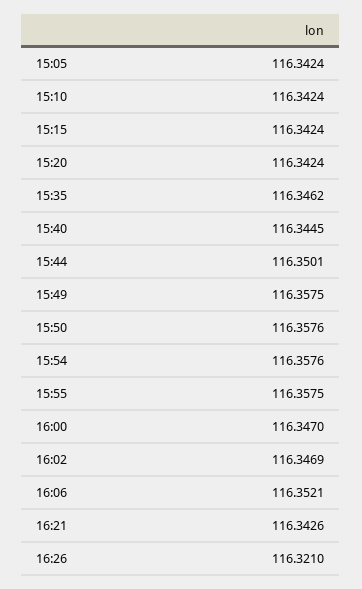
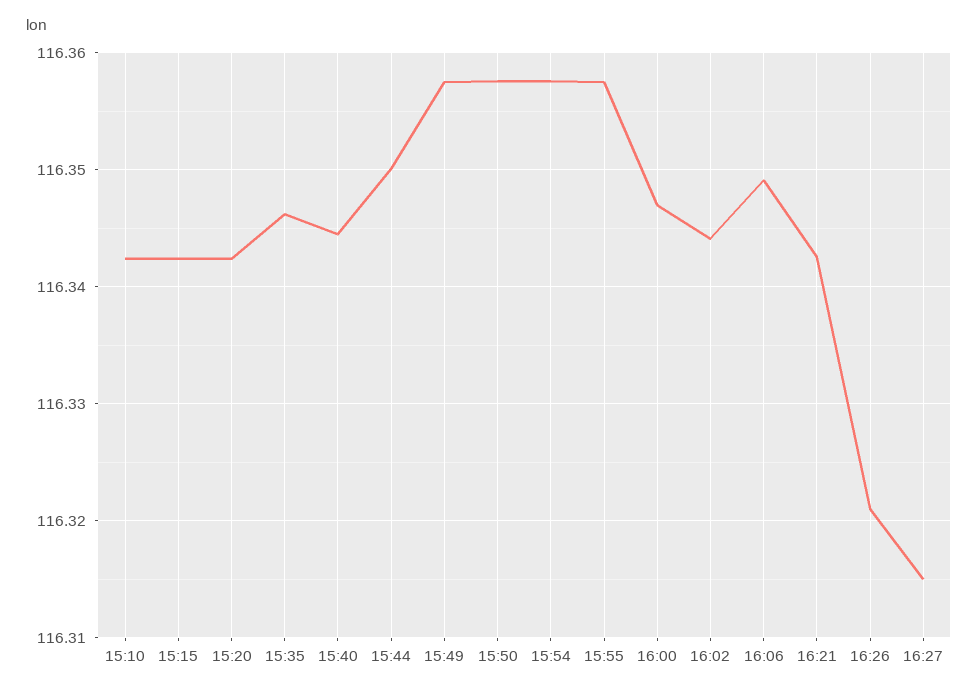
15:05: 116.3424 -> none
16:02: 116.3469 -> 116.344
16:06: 116.3521 -> 116.349
16:27: none -> 116.315

